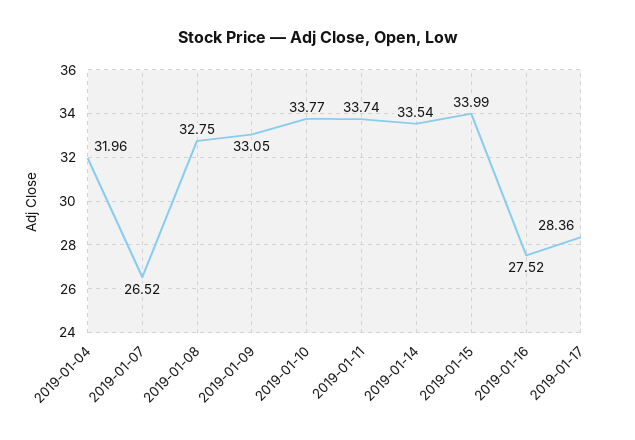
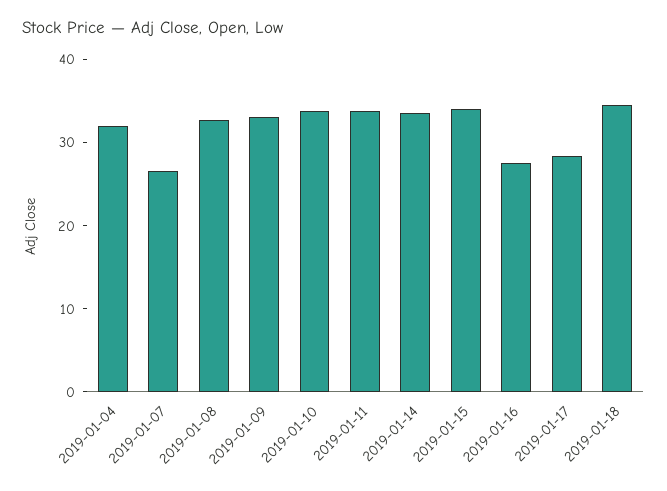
2019-01-18: none -> 34

